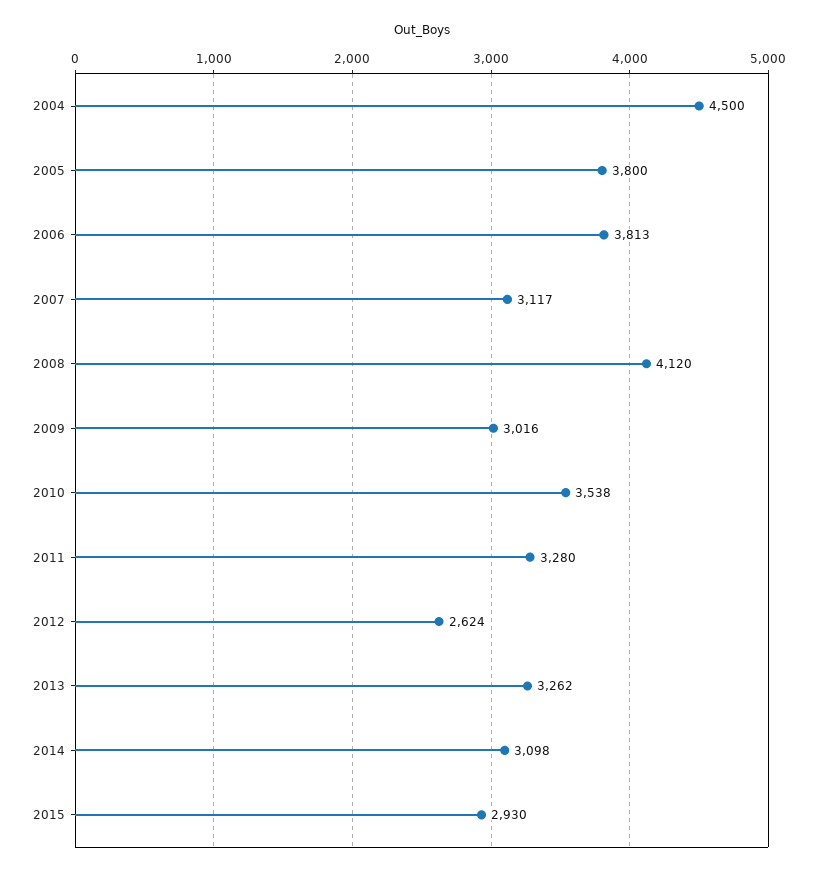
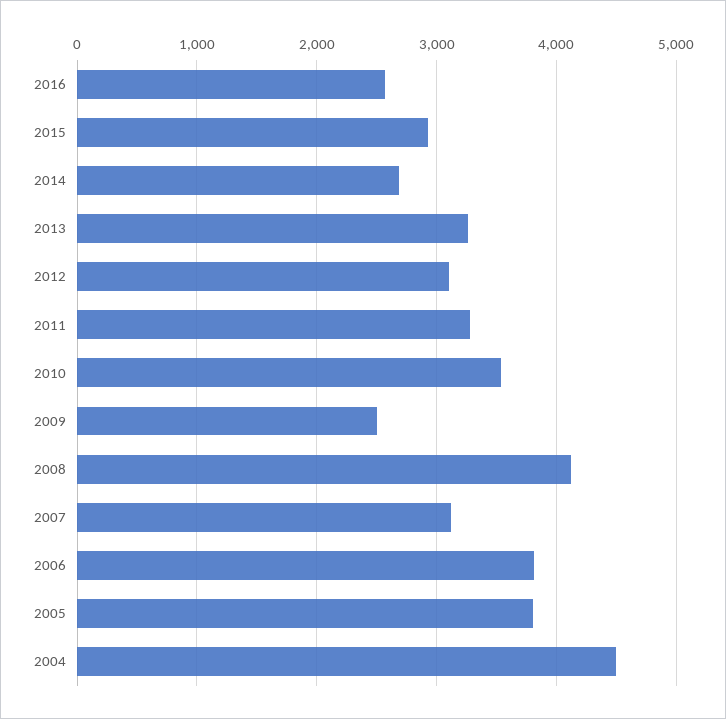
2009: 3016 -> 2500
2012: 2624 -> 3100
2014: 3098 -> 2700
2016: none -> 2600

